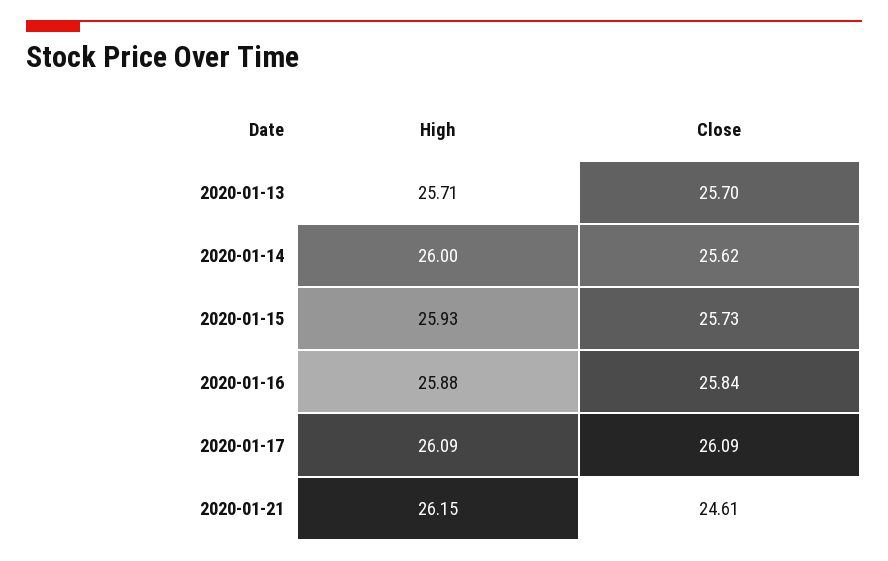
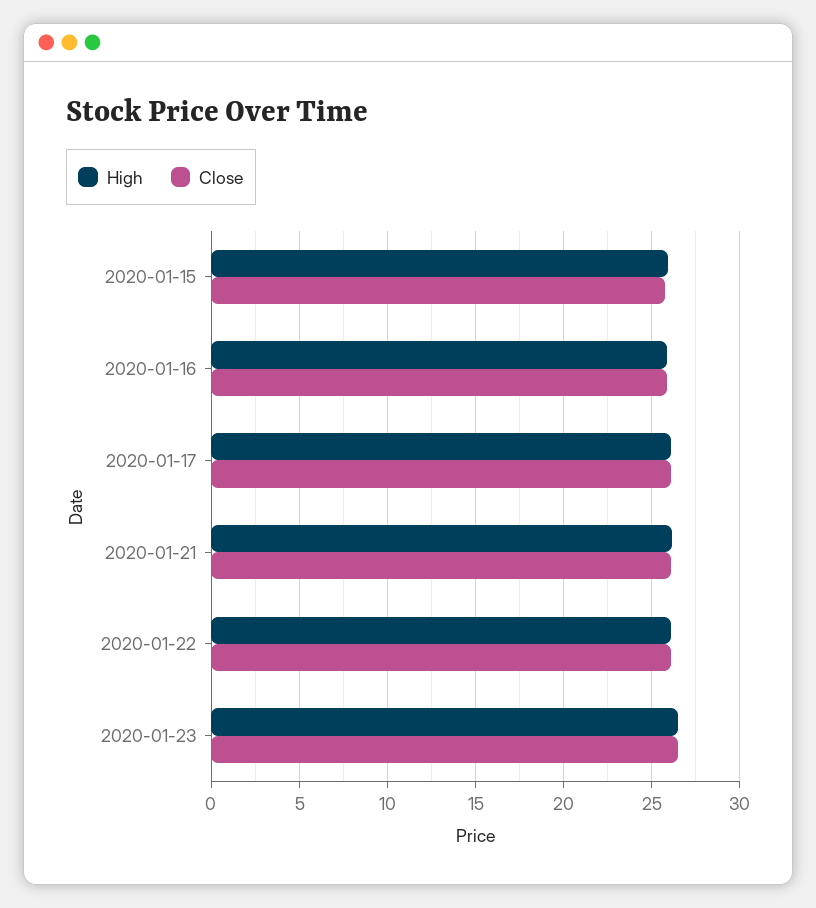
High, 2020-01-13: 25.71 -> none
Close, 2020-01-13: 25.7 -> none
High, 2020-01-14: 26 -> none
Close, 2020-01-14: 25.62 -> none
Close, 2020-01-21: 24.61 -> 26
High, 2020-01-22: none -> 26
Close, 2020-01-22: none -> 26
High, 2020-01-23: none -> 26.5
Close, 2020-01-23: none -> 26.5

